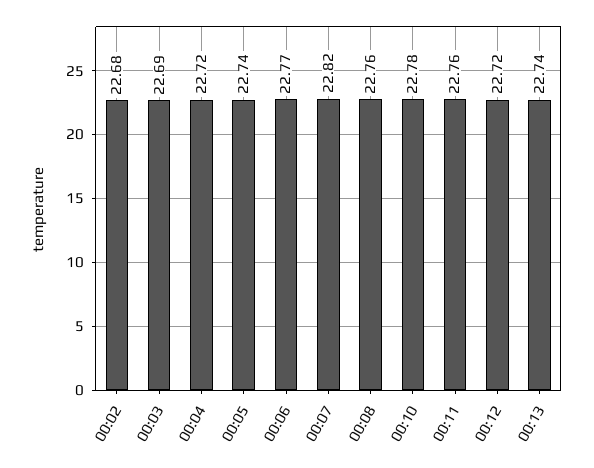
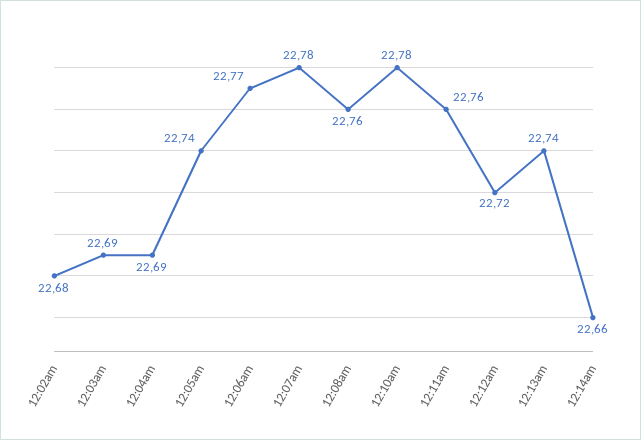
00:04: 22.72 -> 22.69
00:07: 22.82 -> 22.78
12:14am: none -> 22.66

